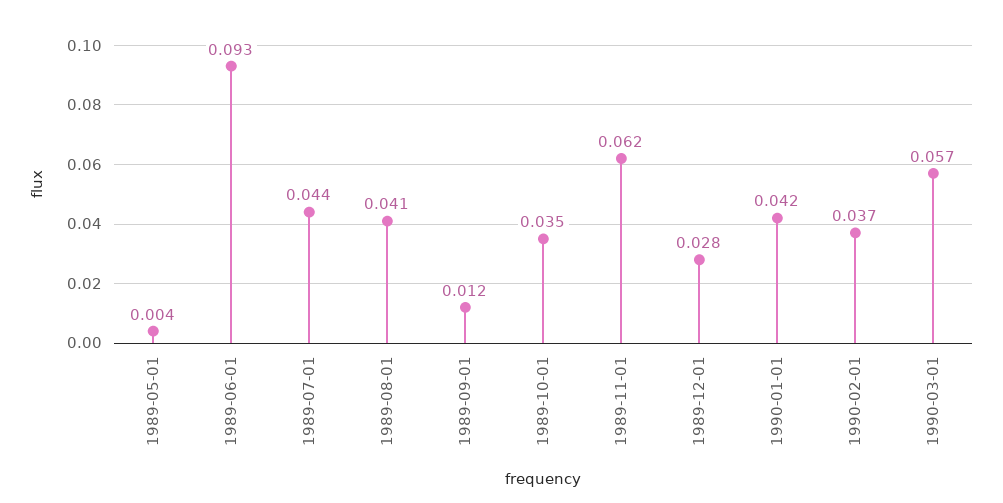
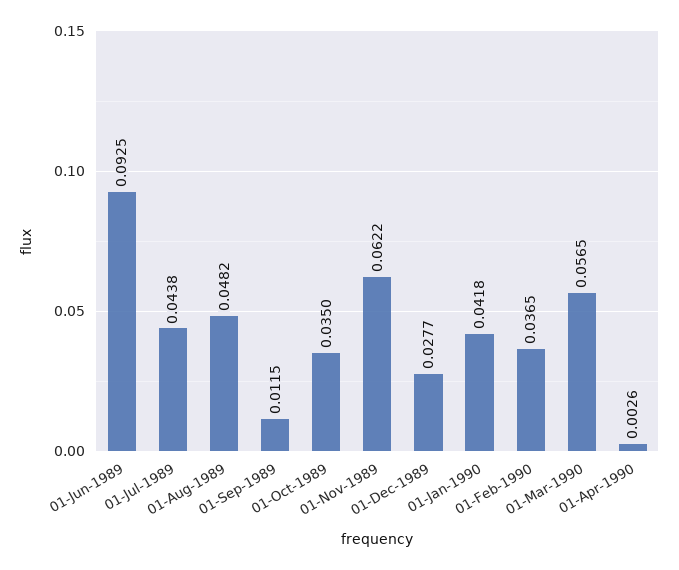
1989-05-01: 0.004 -> none
1989-08-01: 0.041 -> 0.0482
01-Apr-1990: none -> 0.0026

